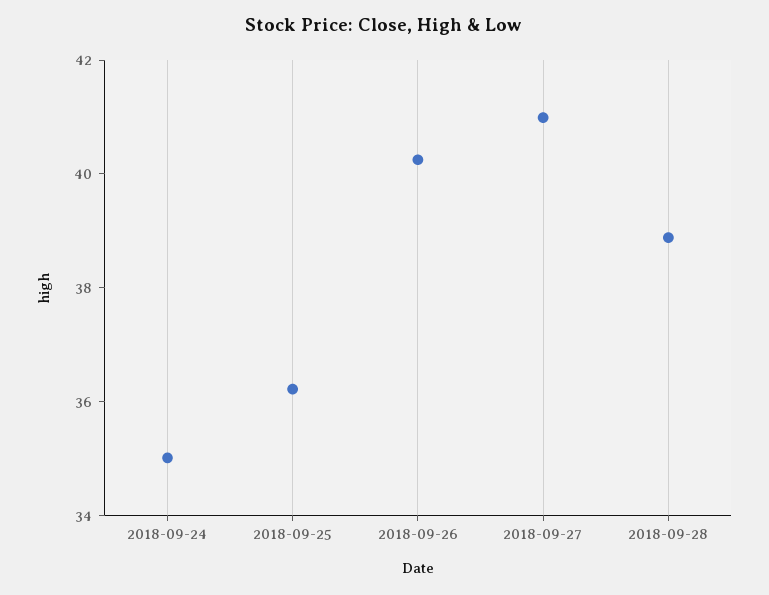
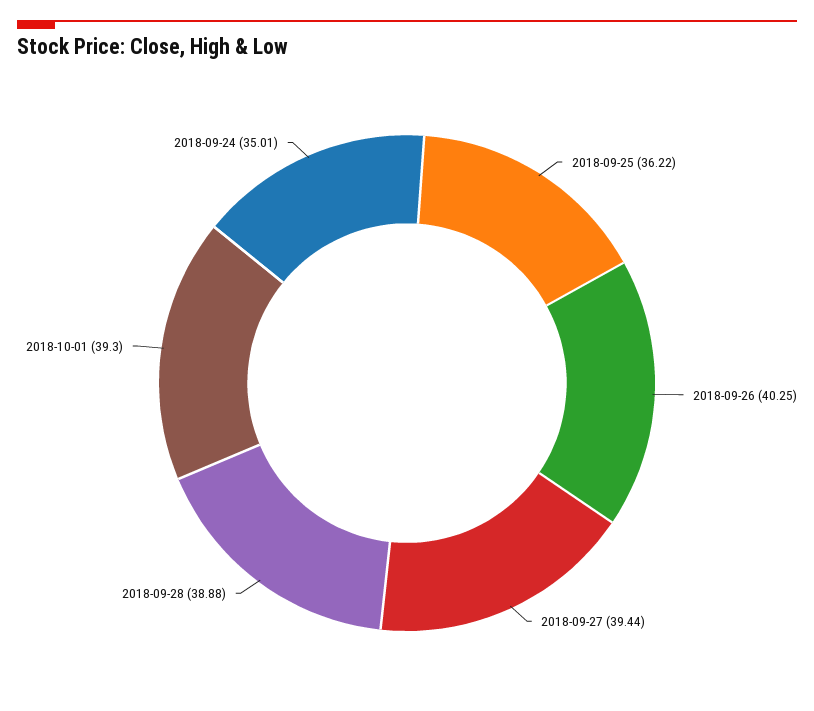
2018-09-27: 41 -> 39.44
2018-10-01: none -> 39.3

